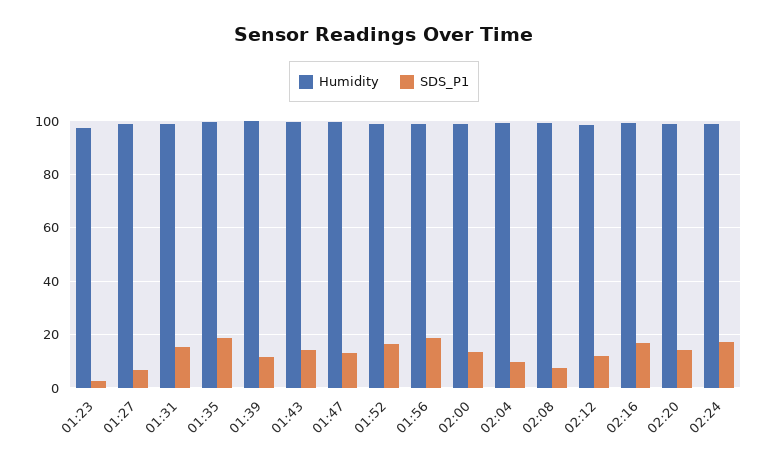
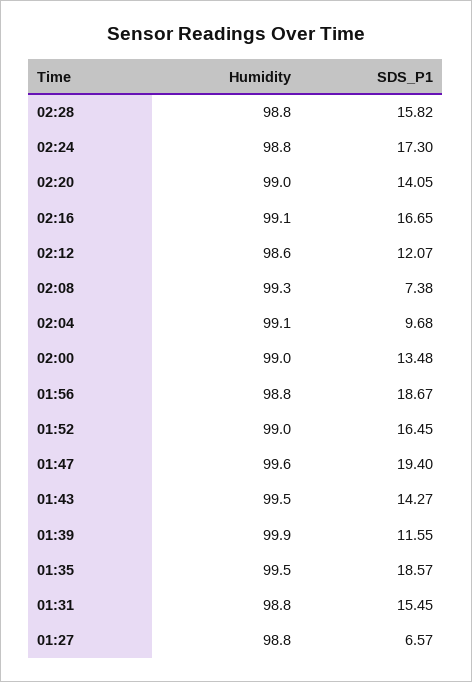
Humidity, 01:23: 97.5 -> none
SDS_P1, 01:23: 2.5 -> none
SDS_P1, 01:47: 12.5 -> 19.4
Humidity, 02:28: none -> 98.8
SDS_P1, 02:28: none -> 15.82

